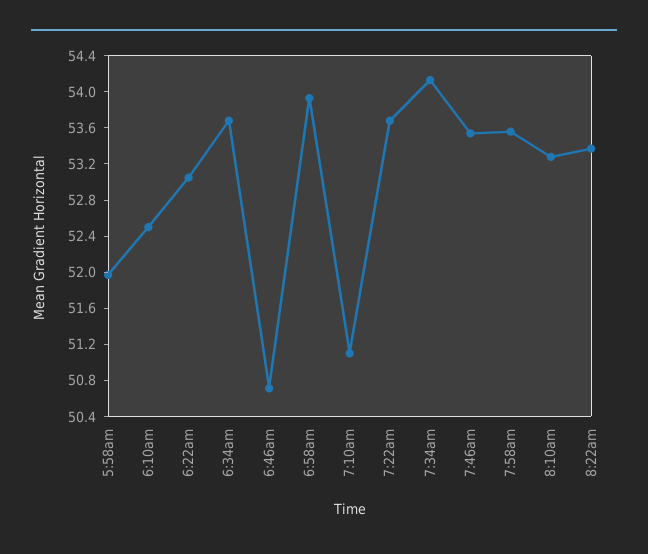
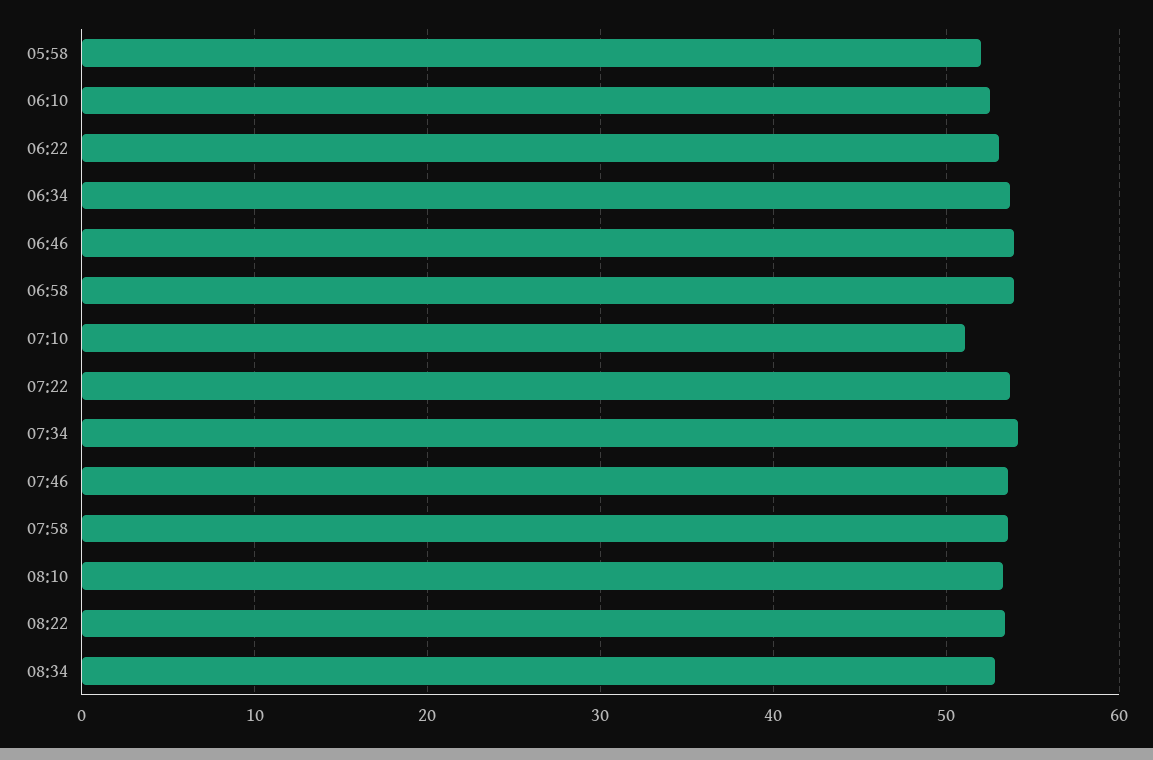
6:46am: 50.7 -> 54
08:34: none -> 53

